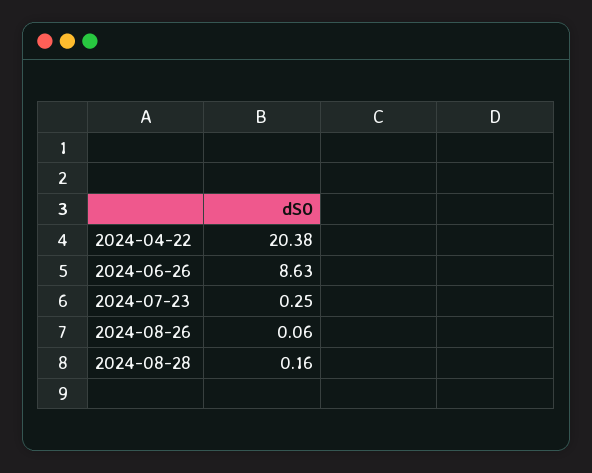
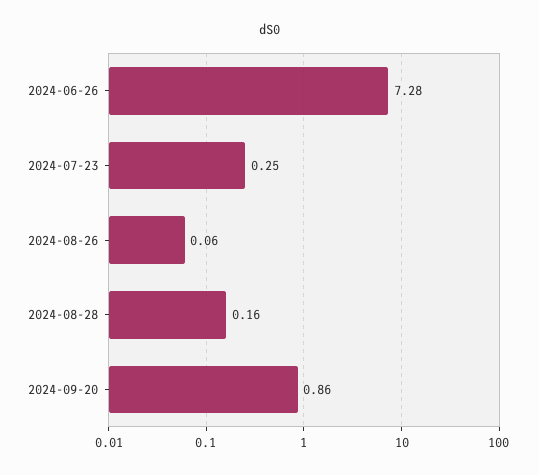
2024-04-22: 20.38 -> none
2024-06-26: 8.63 -> 7.28
2024-09-20: none -> 0.86

